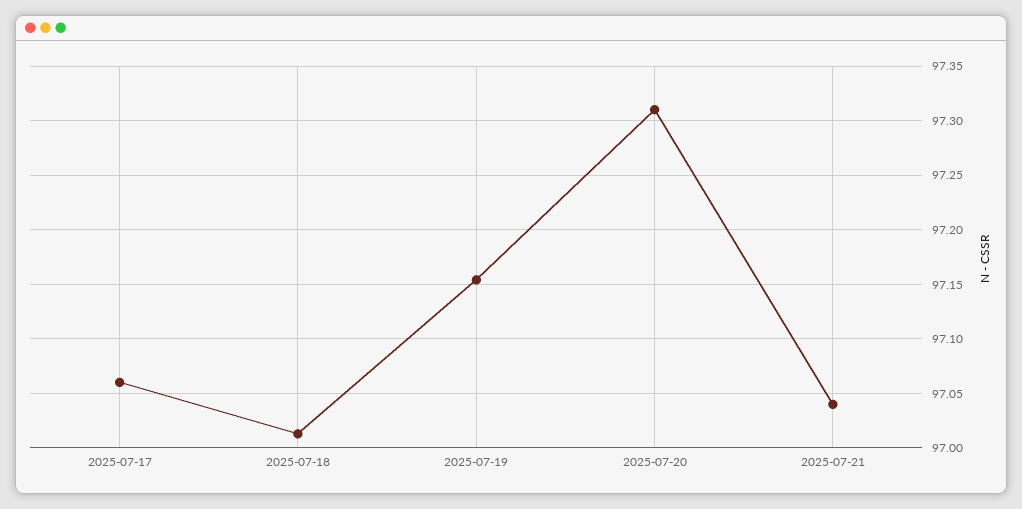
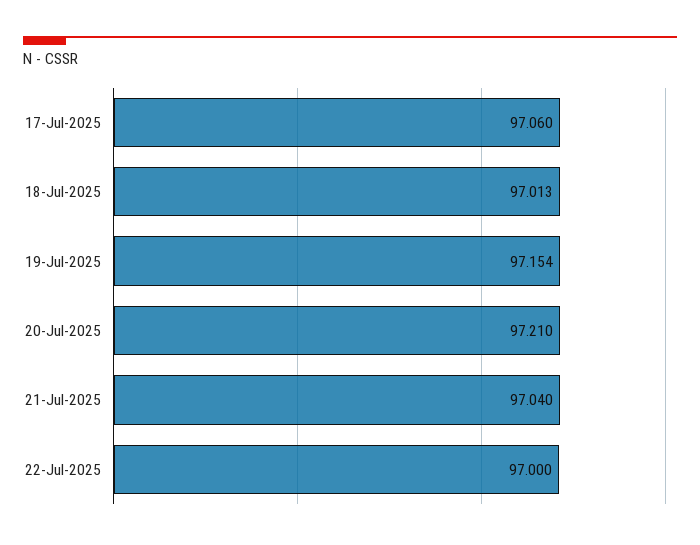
2025-07-20: 97.31 -> 97.21
22-Jul-2025: none -> 97

